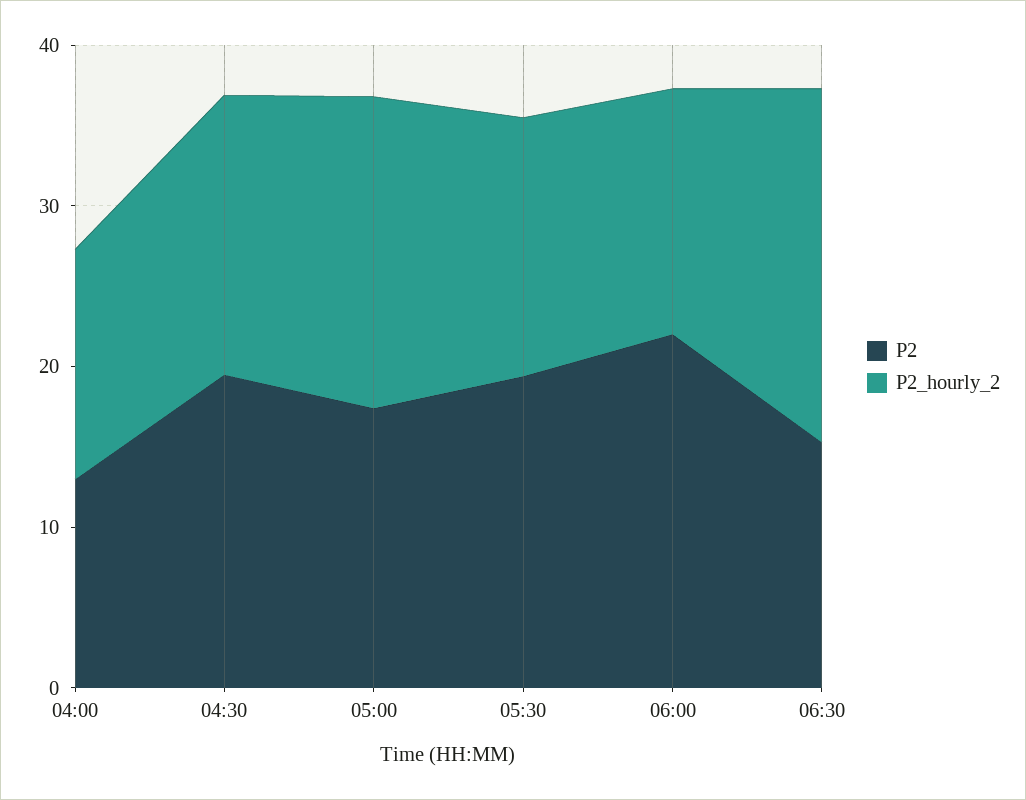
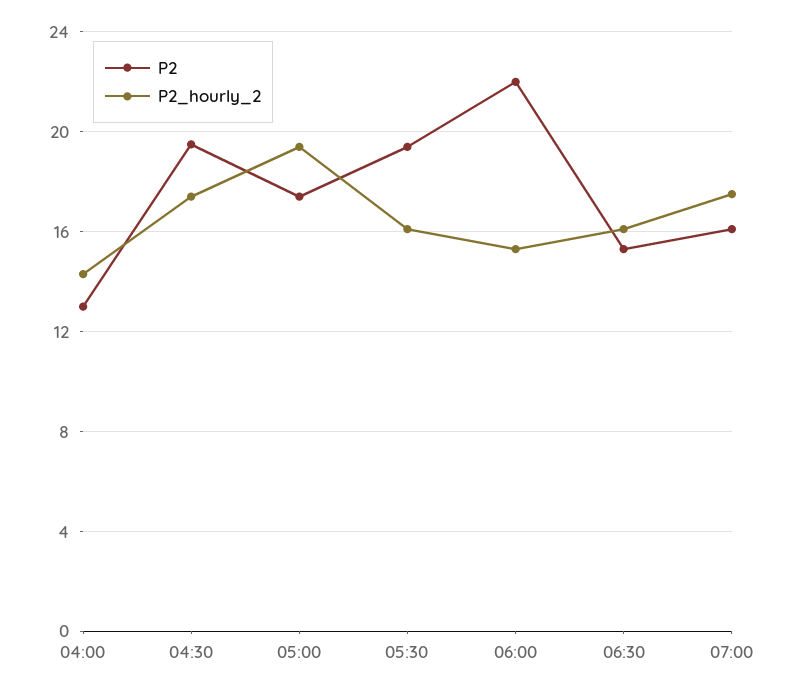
P2_hourly_2, 06:30: 22 -> 16
P2, 07:00: none -> 16
P2_hourly_2, 07:00: none -> 17.5

